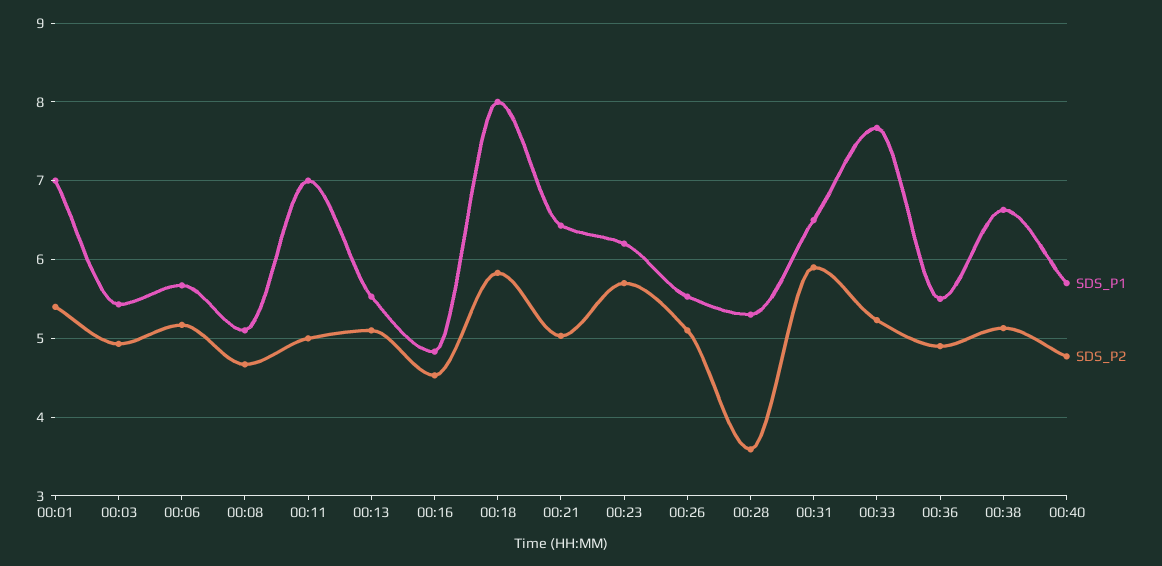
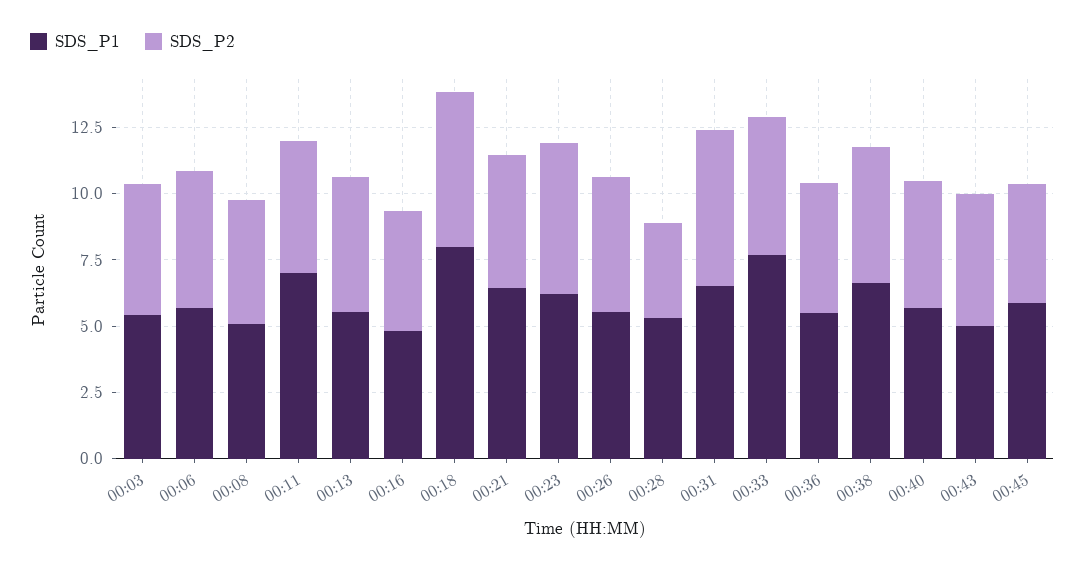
SDS_P1, 00:01: 7 -> none
SDS_P2, 00:01: 5.4 -> none
SDS_P1, 00:43: none -> 5
SDS_P2, 00:43: none -> 5
SDS_P1, 00:45: none -> 6
SDS_P2, 00:45: none -> 4.5

